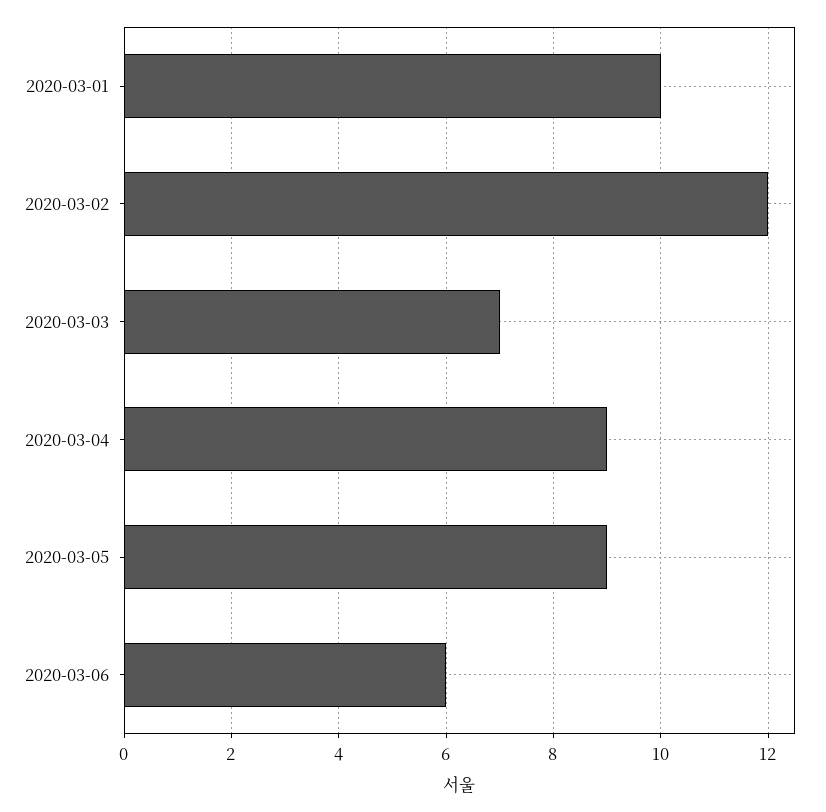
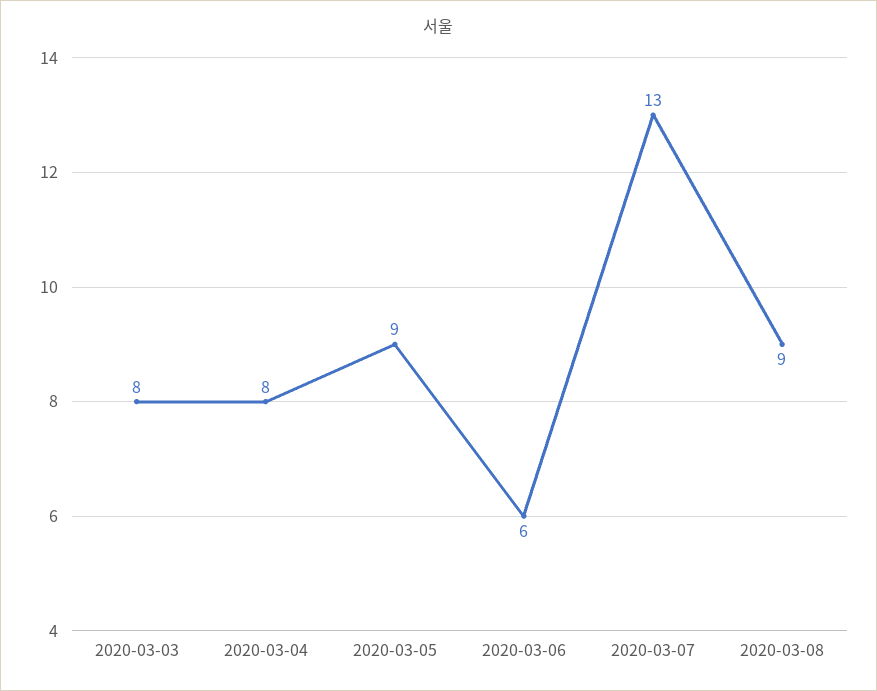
2020-03-01: 10 -> none
2020-03-02: 12 -> none
2020-03-03: 7 -> 8
2020-03-04: 9 -> 8
2020-03-07: none -> 13
2020-03-08: none -> 9

